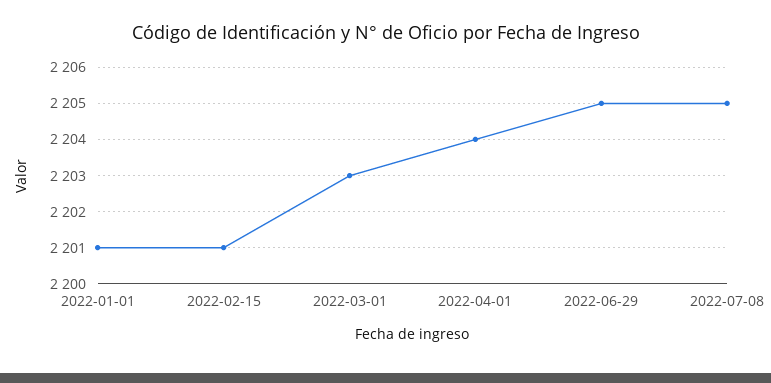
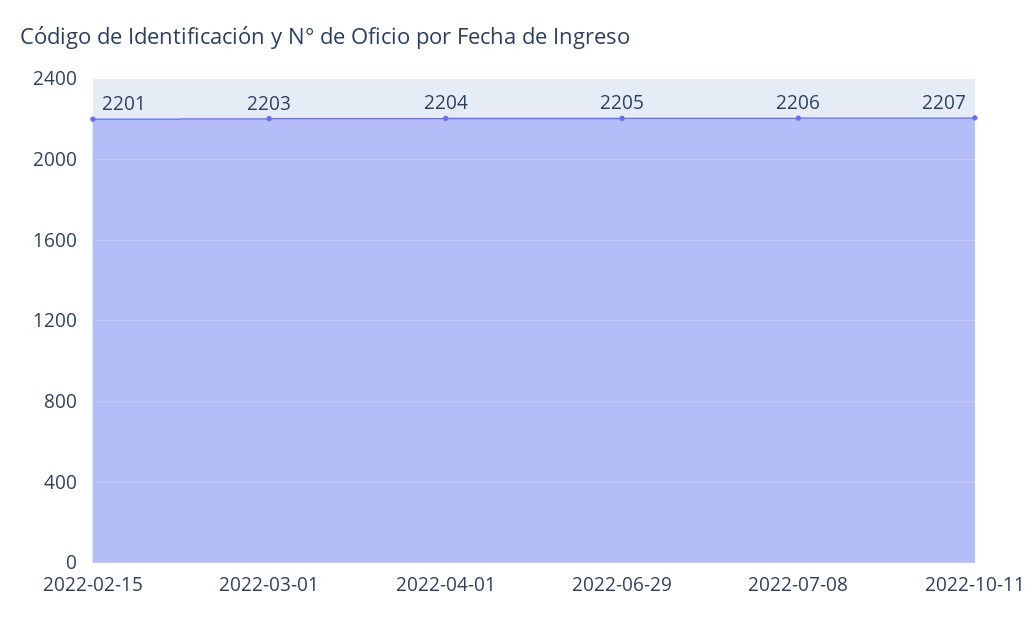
2022-01-01: 2201 -> none
2022-07-08: 2205 -> 2206
2022-10-11: none -> 2207

